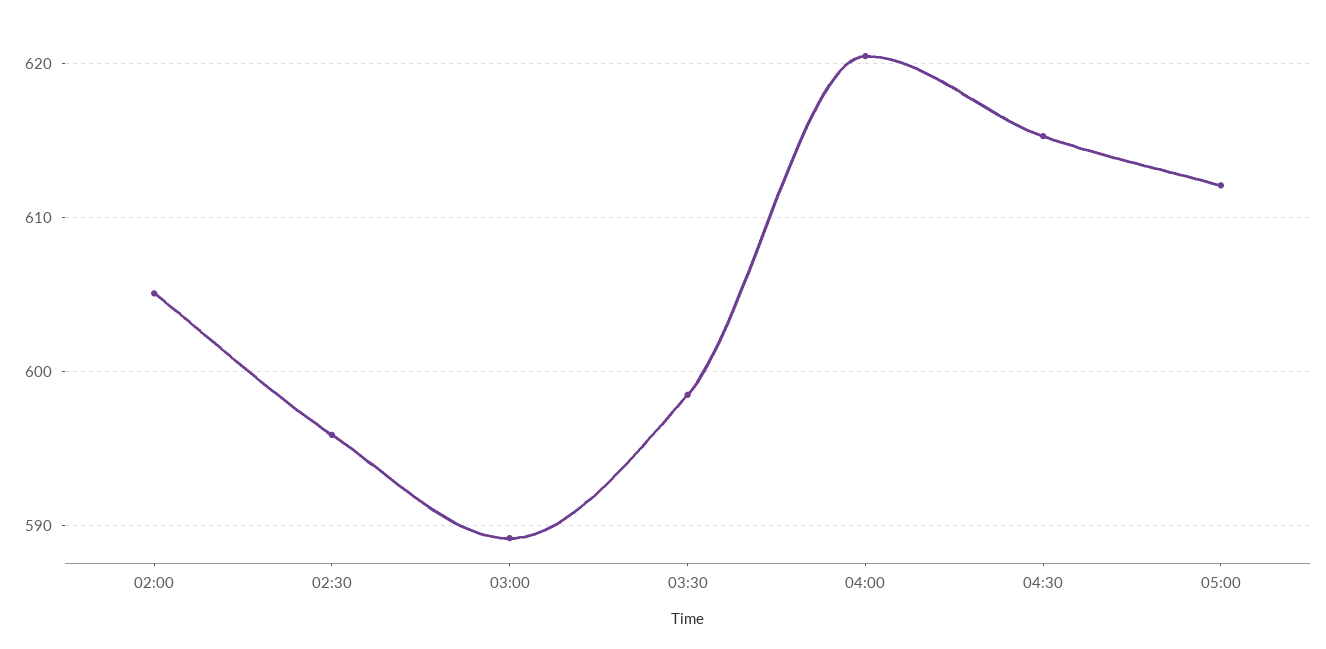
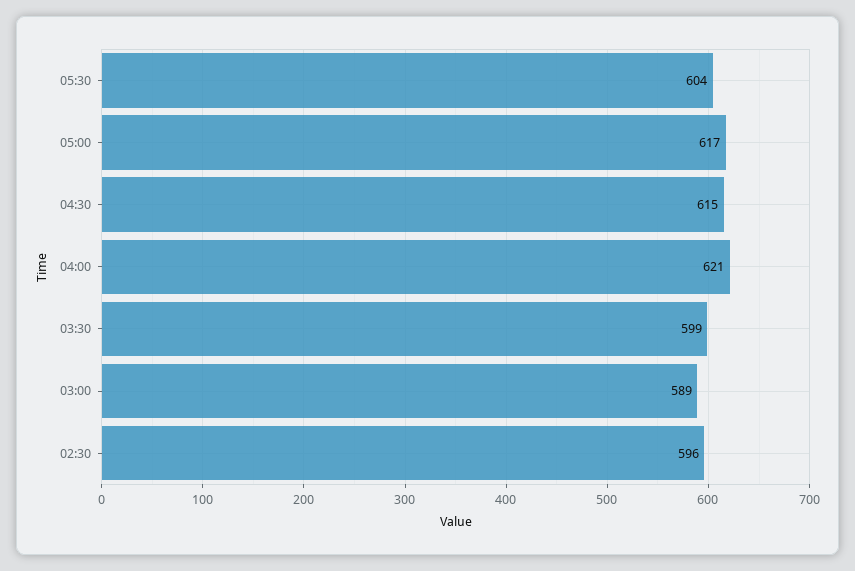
02:00: 605 -> none
05:00: 612 -> 617
05:30: none -> 604

